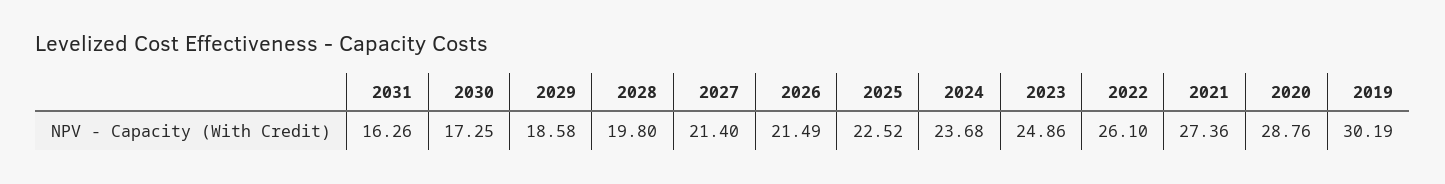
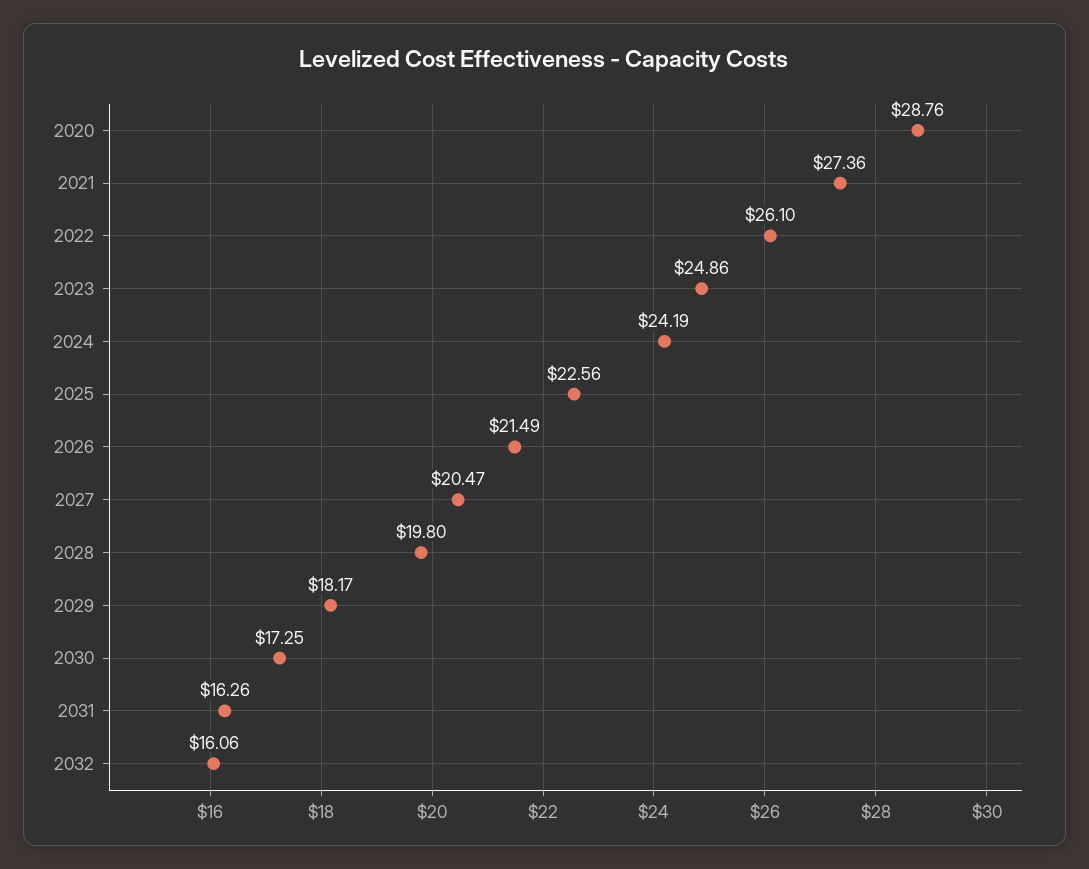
2029: 18.58 -> 18.17
2027: 21.4 -> 20.47
2025: 22.52 -> 22.56
2024: 23.68 -> 24.19
2019: 30.19 -> none
2032: none -> 16.06

